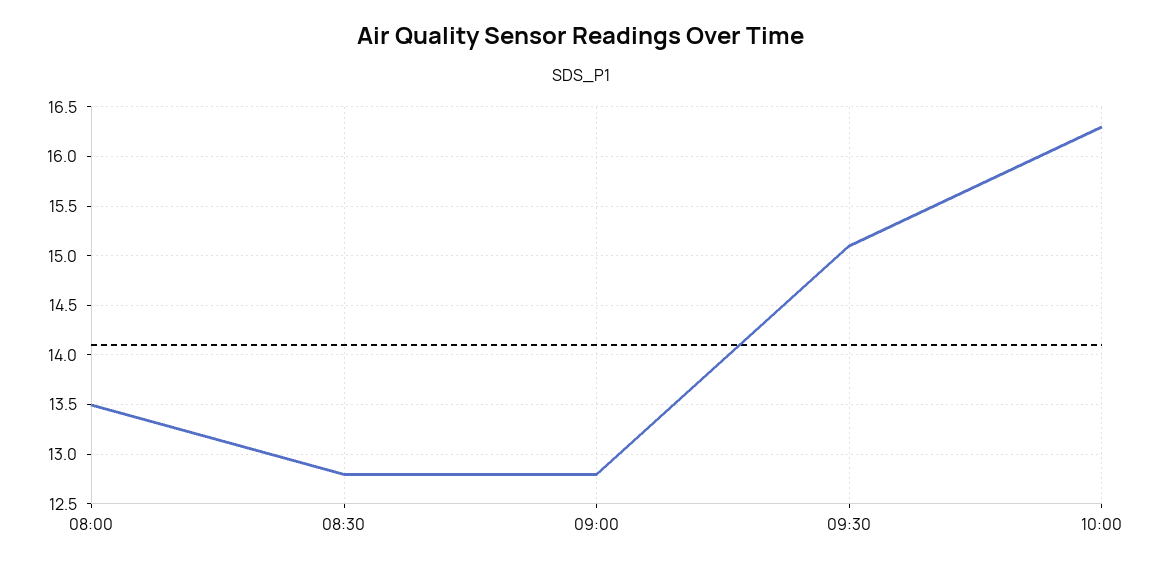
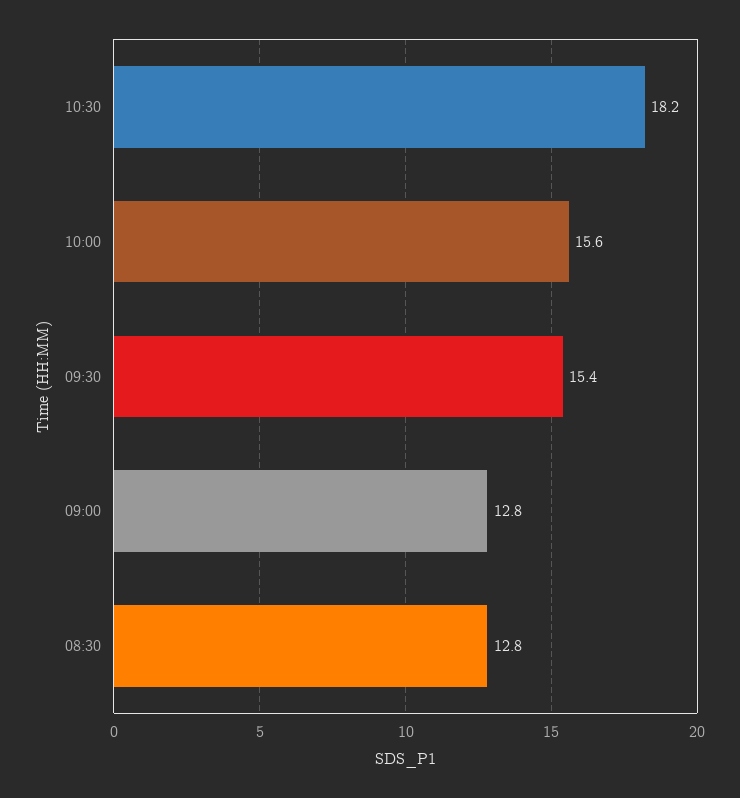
08:00: 13.5 -> none
09:30: 15.1 -> 15.4
10:00: 16.3 -> 15.6
10:30: none -> 18.2

